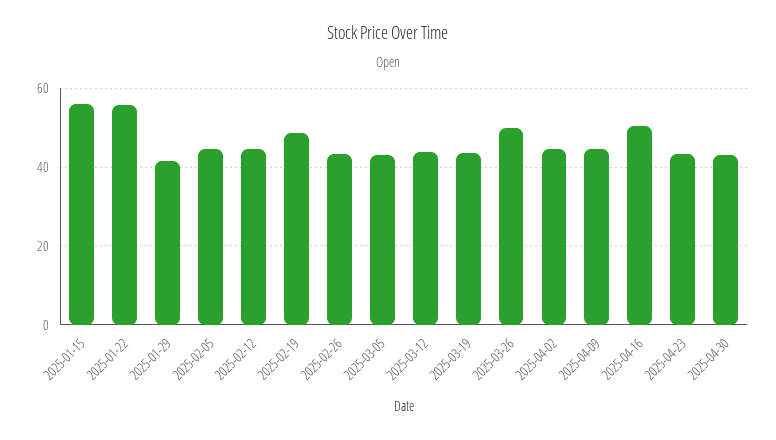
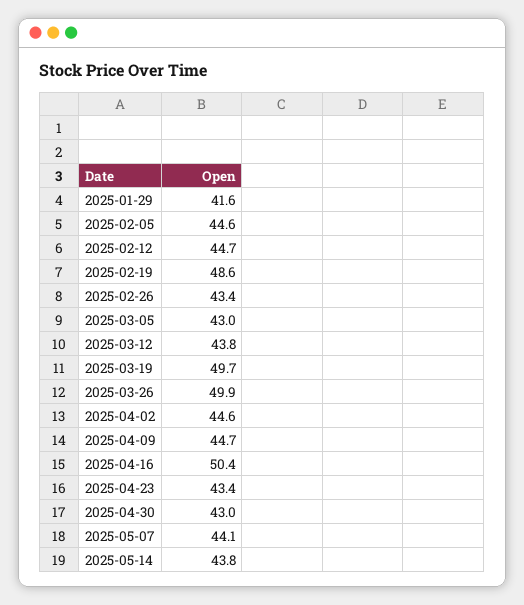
2025-01-15: 56 -> none
2025-01-22: 56 -> none
2025-03-19: 44 -> 49.7
2025-05-07: none -> 44.1
2025-05-14: none -> 43.8

